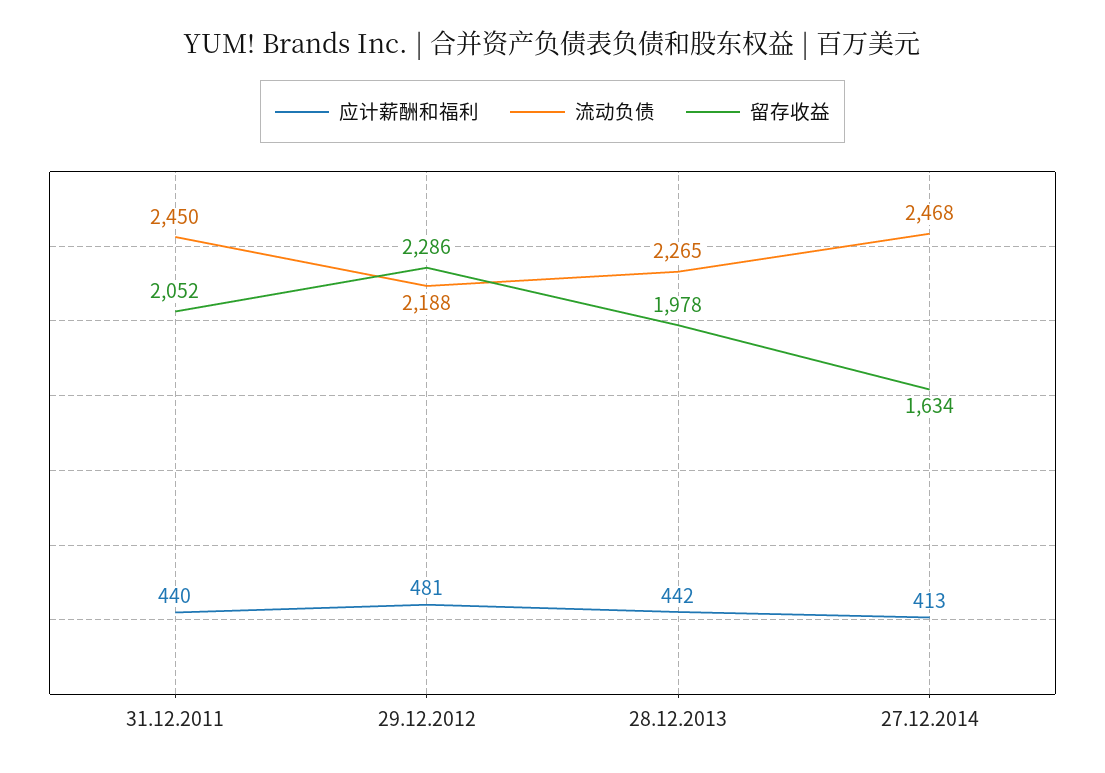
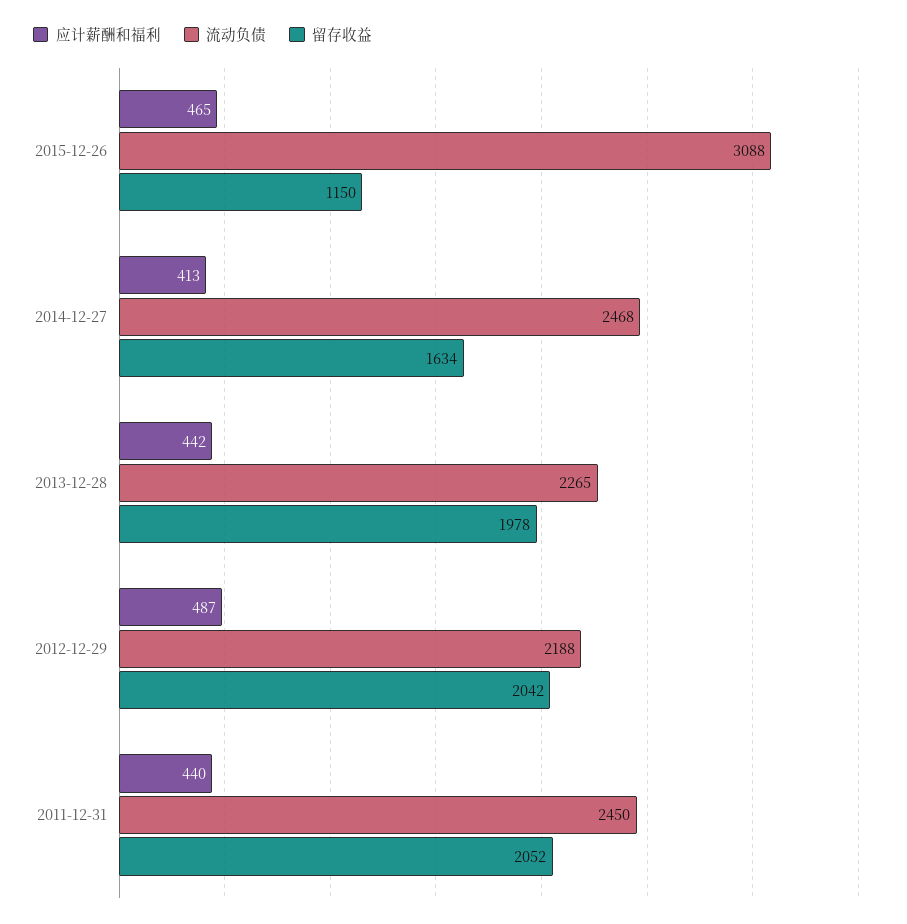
应计薪酬和福利, 29.12.2012: 481 -> 487
留存收益, 29.12.2012: 2286 -> 2042
应计薪酬和福利, 2015-12-26: none -> 465
流动负债, 2015-12-26: none -> 3088
留存收益, 2015-12-26: none -> 1150

